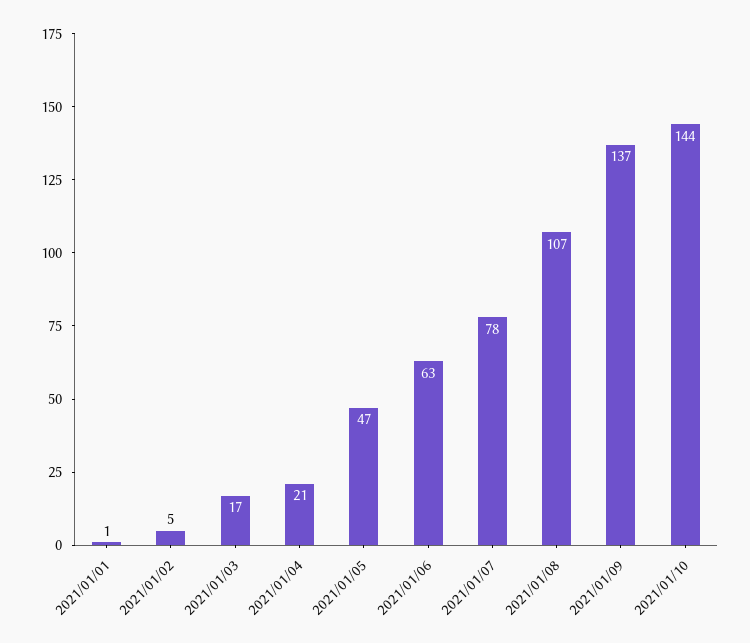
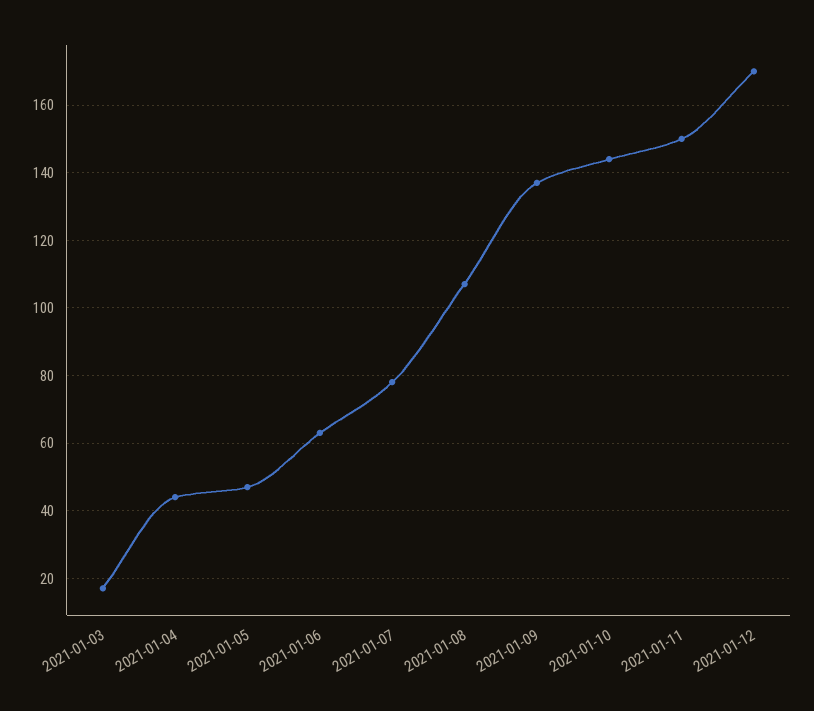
2021/01/01: 1 -> none
2021/01/02: 5 -> none
2021/01/04: 21 -> 45
2021-01-11: none -> 150
2021-01-12: none -> 170

